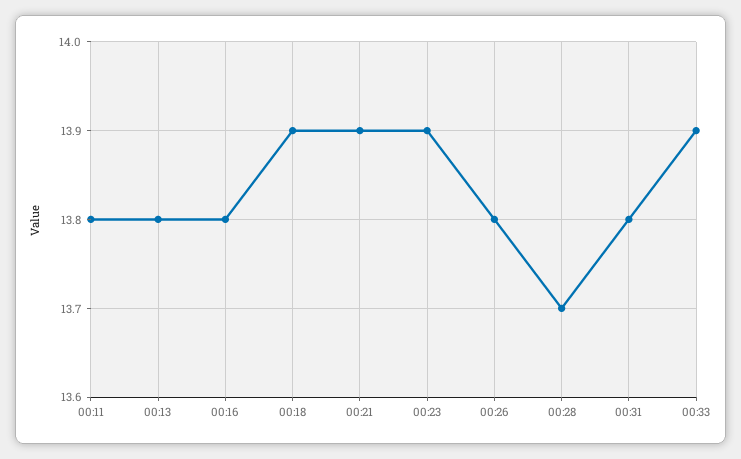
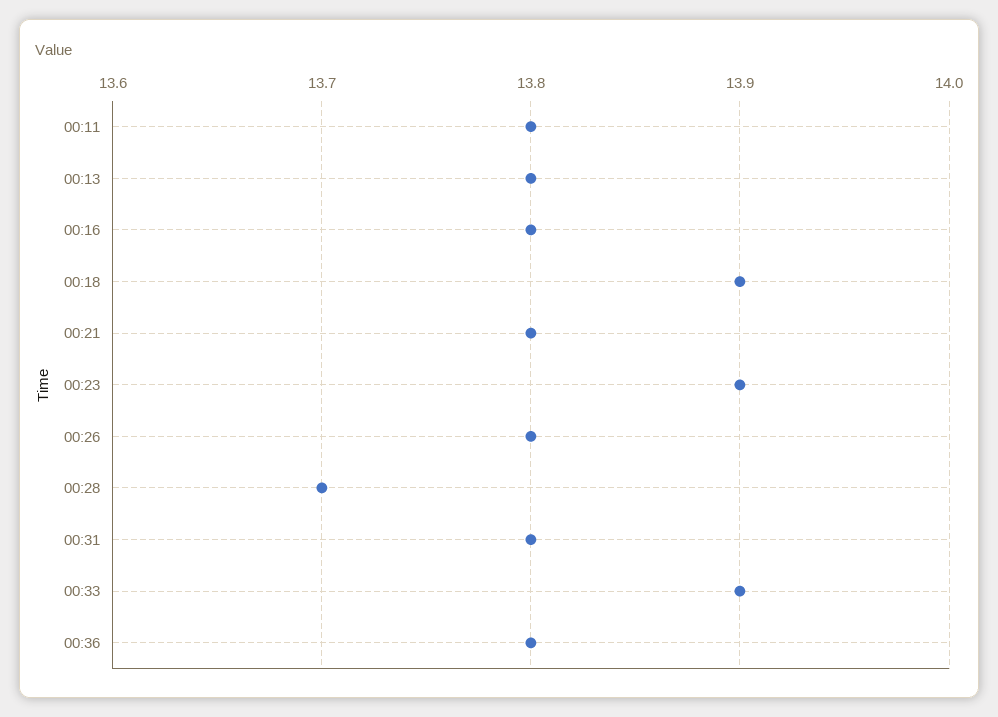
00:21: 13.9 -> 13.8
00:36: none -> 13.8

